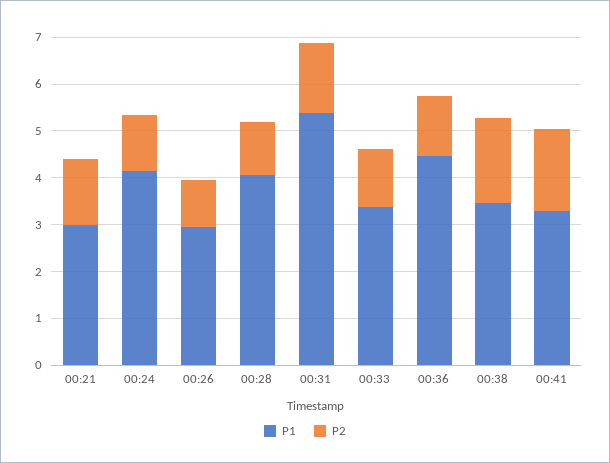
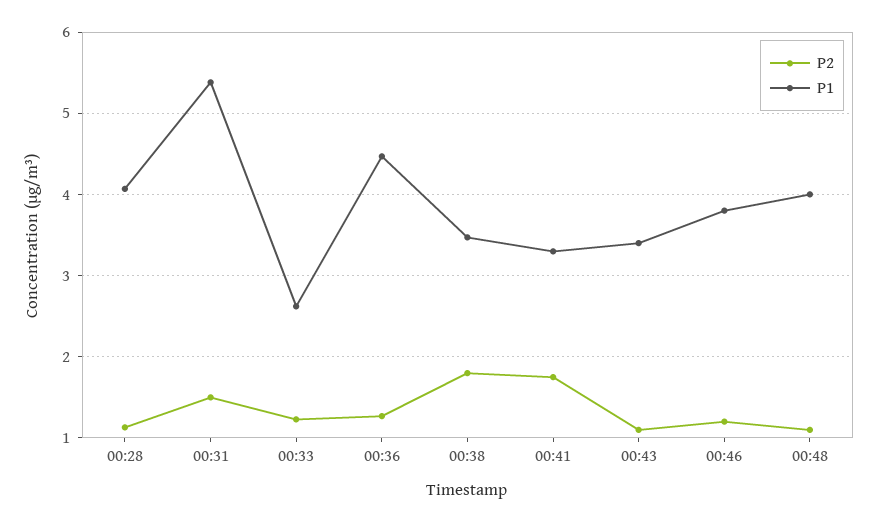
P1, 00:21: 3 -> none
P2, 00:21: 1.4 -> none
P1, 00:24: 4.2 -> none
P2, 00:24: 1.2 -> none
P1, 00:26: 3 -> none
P2, 00:26: 1 -> none
P1, 00:33: 3.4 -> 2.6
P2, 00:43: none -> 1.1
P1, 00:43: none -> 3.4
P2, 00:46: none -> 1.2
P1, 00:46: none -> 3.8
P2, 00:48: none -> 1.1
P1, 00:48: none -> 4

